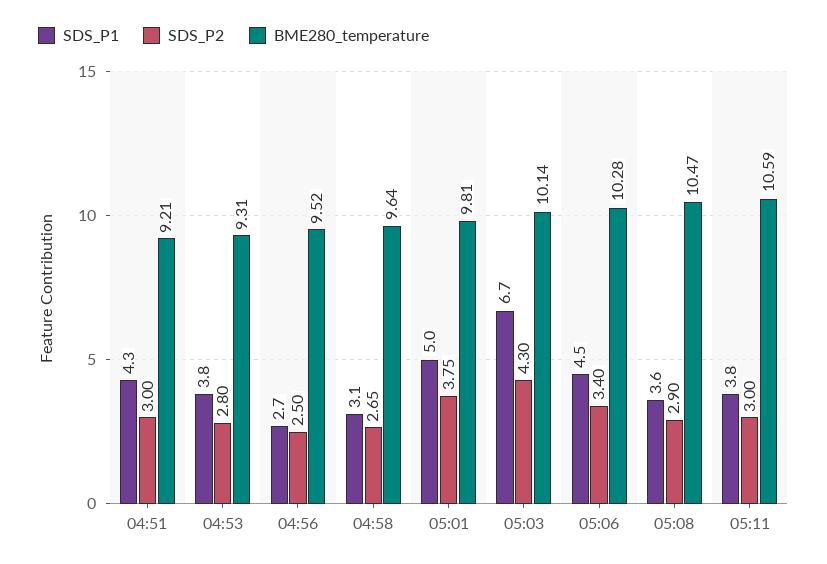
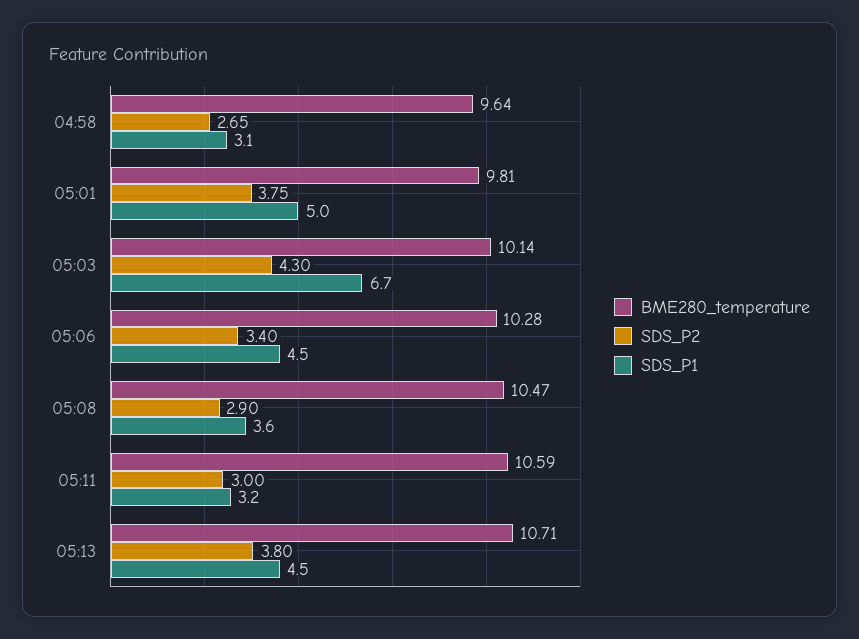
SDS_P1, 04:51: 4.3 -> none
SDS_P2, 04:51: 3 -> none
BME280_temperature, 04:51: 9.21 -> none
SDS_P1, 04:53: 3.8 -> none
SDS_P2, 04:53: 2.8 -> none
BME280_temperature, 04:53: 9.31 -> none
SDS_P1, 04:56: 2.7 -> none
SDS_P2, 04:56: 2.5 -> none
BME280_temperature, 04:56: 9.52 -> none
SDS_P1, 05:11: 3.8 -> 3.2
BME280_temperature, 05:13: none -> 10.71
SDS_P2, 05:13: none -> 3.8
SDS_P1, 05:13: none -> 4.5

